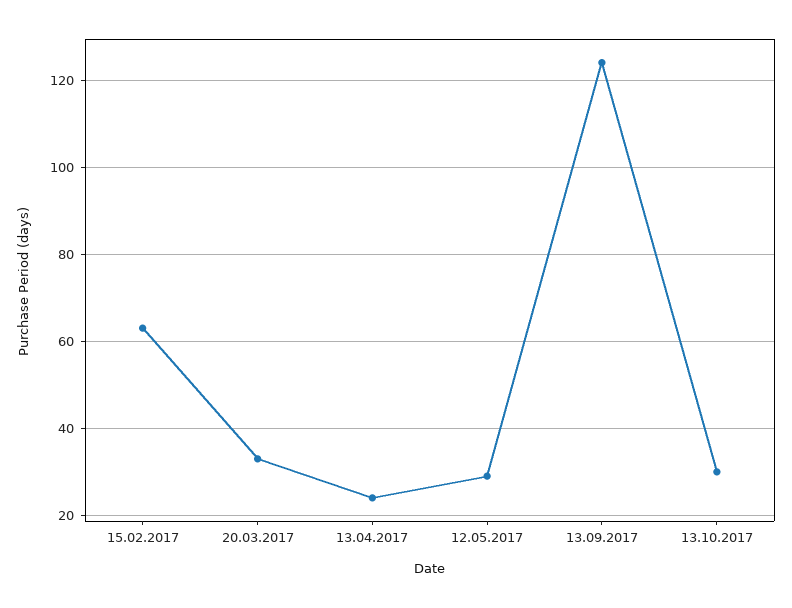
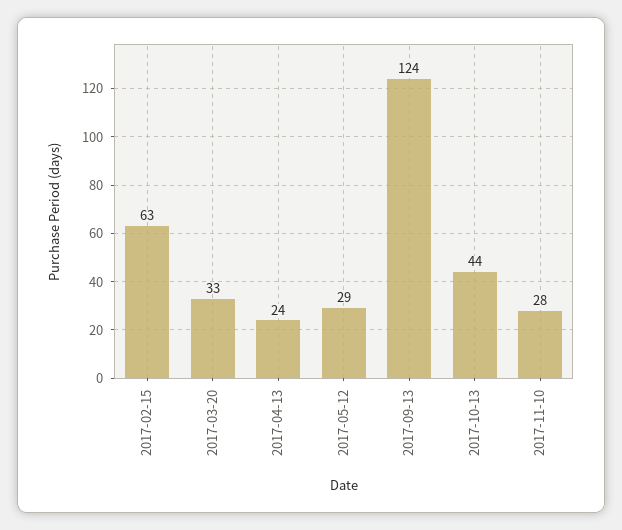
13.10.2017: 30 -> 44
2017-11-10: none -> 28

